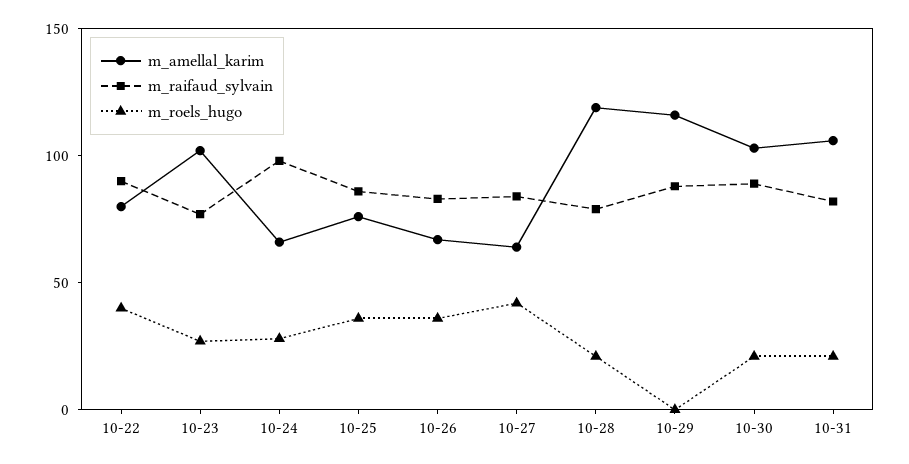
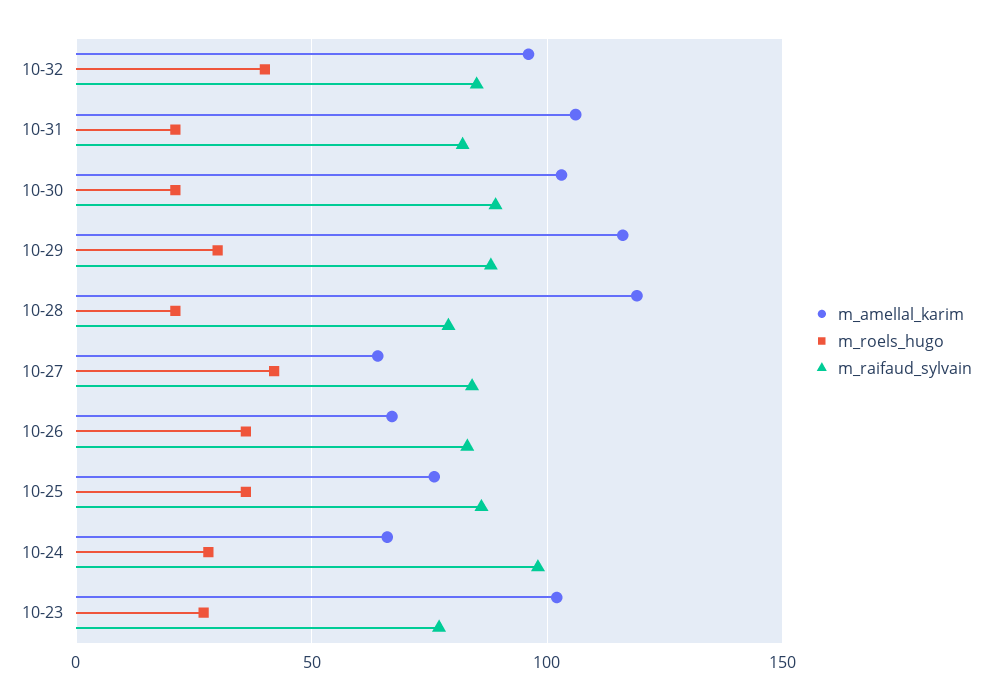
m_amellal_karim, 10-22: 80 -> none
m_raifaud_sylvain, 10-22: 90 -> none
m_roels_hugo, 10-22: 40 -> none
m_roels_hugo, 10-29: 0 -> 30
m_amellal_karim, 10-32: none -> 95
m_roels_hugo, 10-32: none -> 40
m_raifaud_sylvain, 10-32: none -> 85

